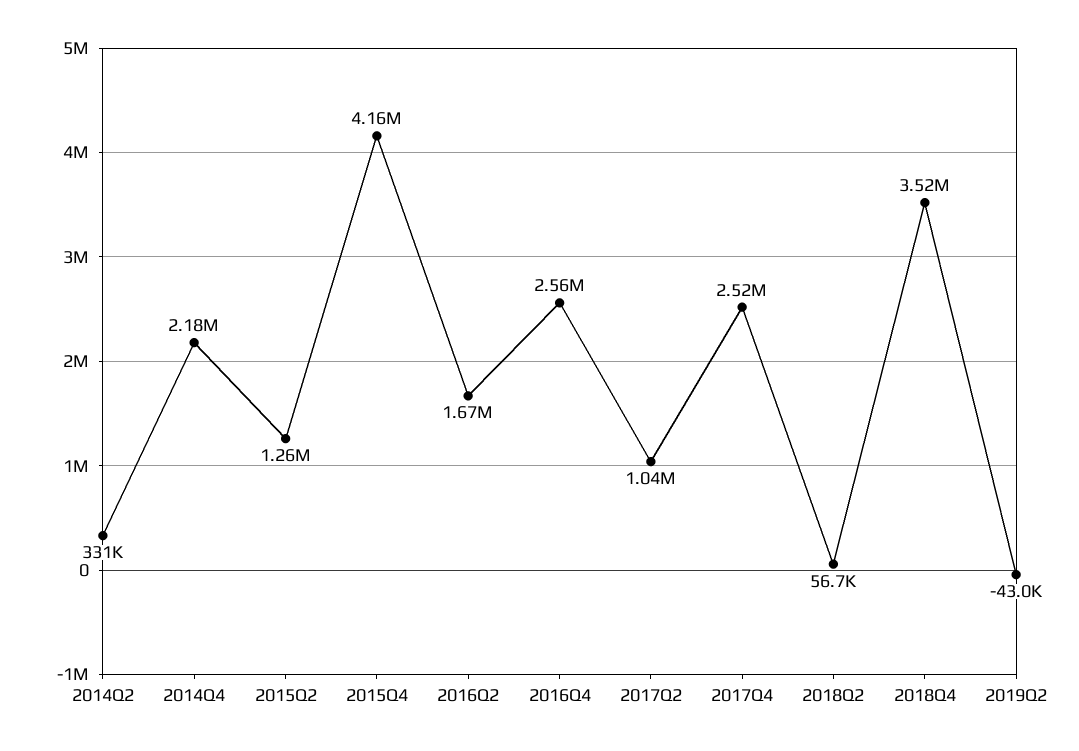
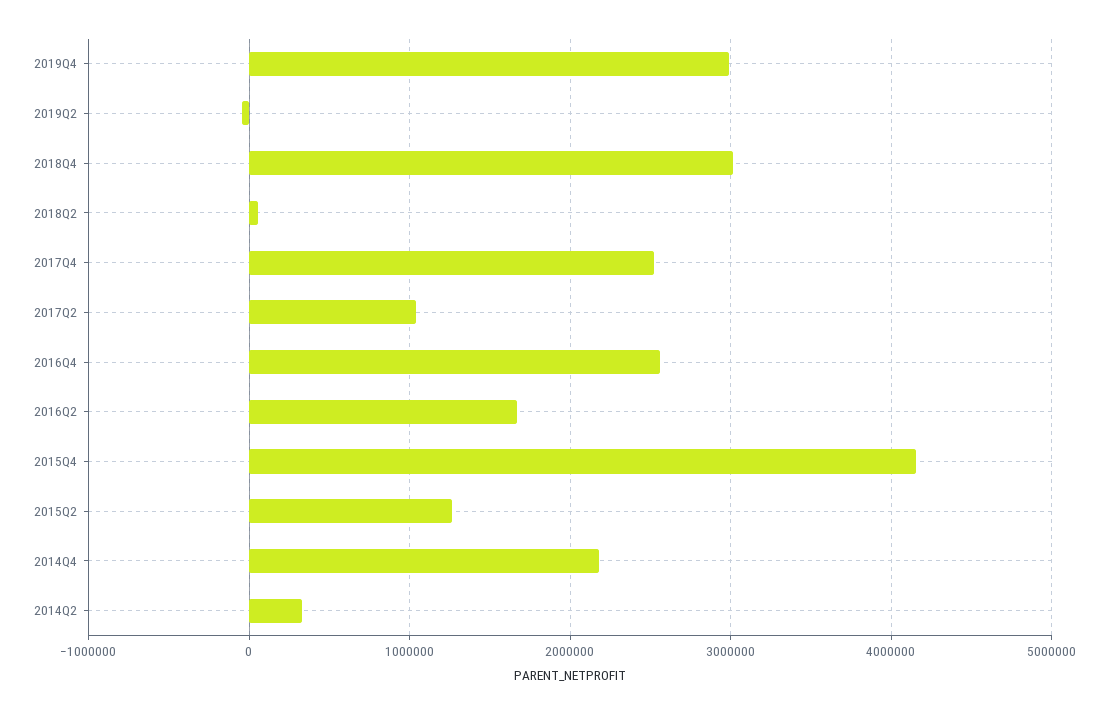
2018Q4: 3520000 -> 3000000
2019Q4: none -> 3000000

